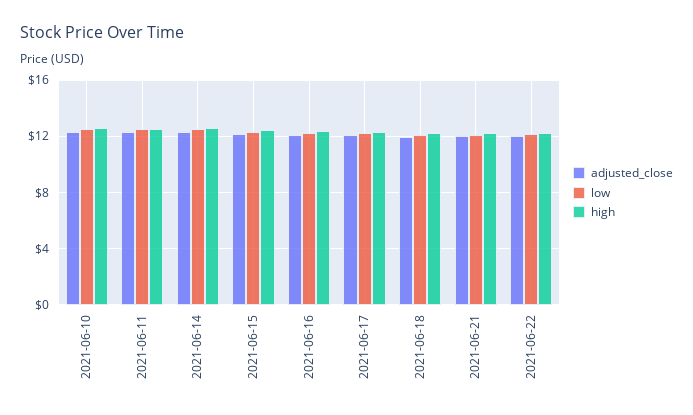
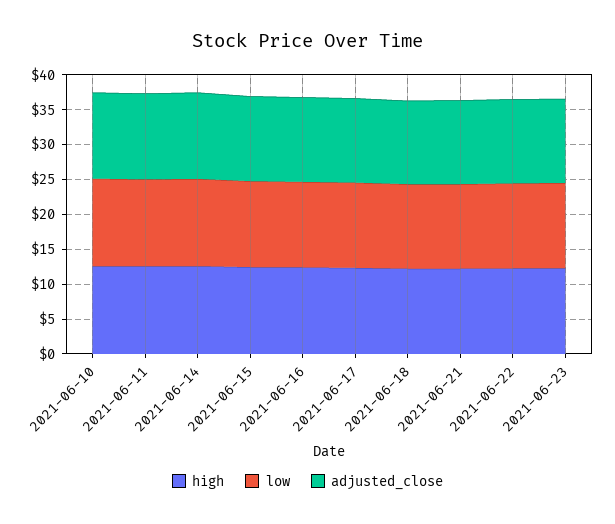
high, 2021-06-23: none -> 12.5
low, 2021-06-23: none -> 12.5
adjusted_close, 2021-06-23: none -> 12.5

